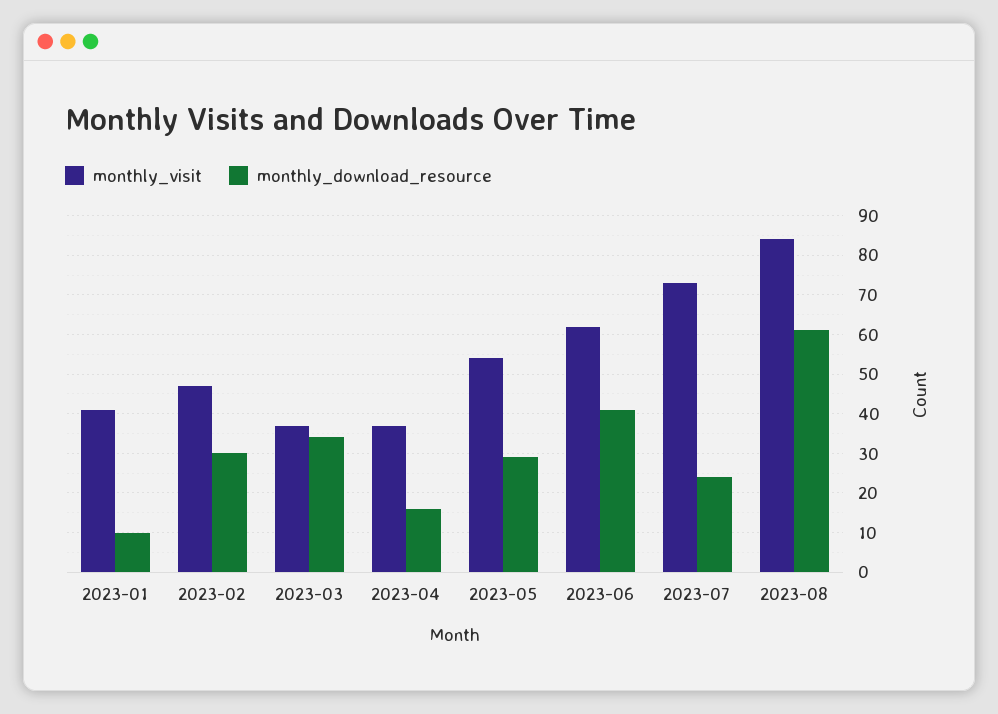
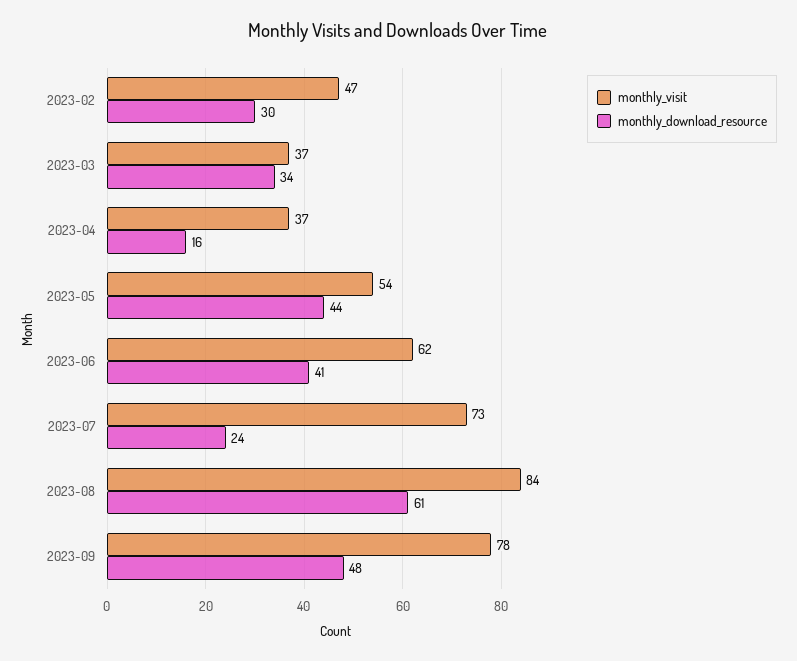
monthly_visit, 2023-01: 40 -> none
monthly_download_resource, 2023-01: 10 -> none
monthly_download_resource, 2023-05: 30 -> 44
monthly_visit, 2023-09: none -> 78
monthly_download_resource, 2023-09: none -> 48

